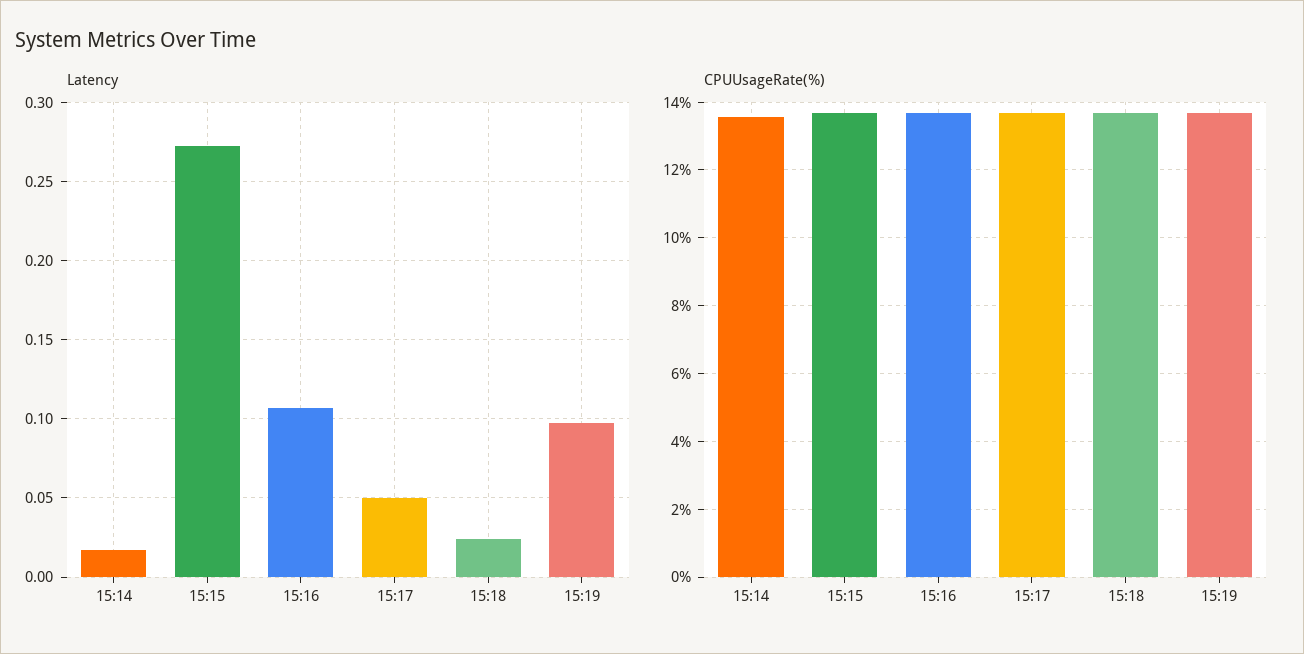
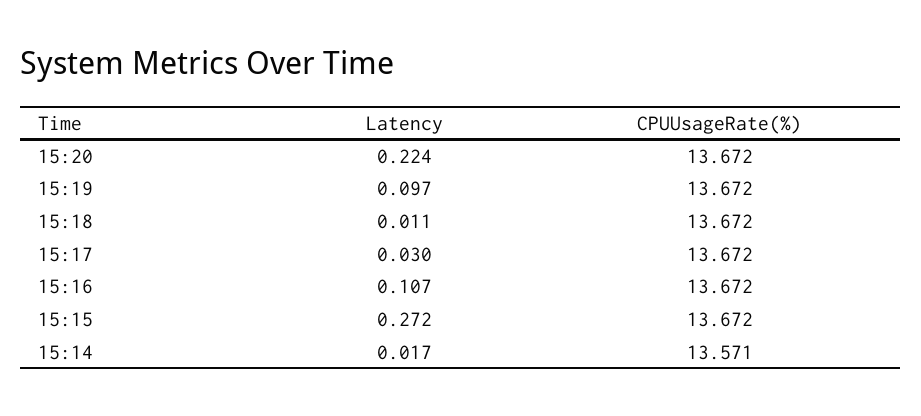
Latency, 15:17: 0.05 -> 0.03
Latency, 15:18: 0.025 -> 0.011
Latency, 15:20: none -> 0.224
CPUUsageRate(%), 15:20: none -> 13.672

